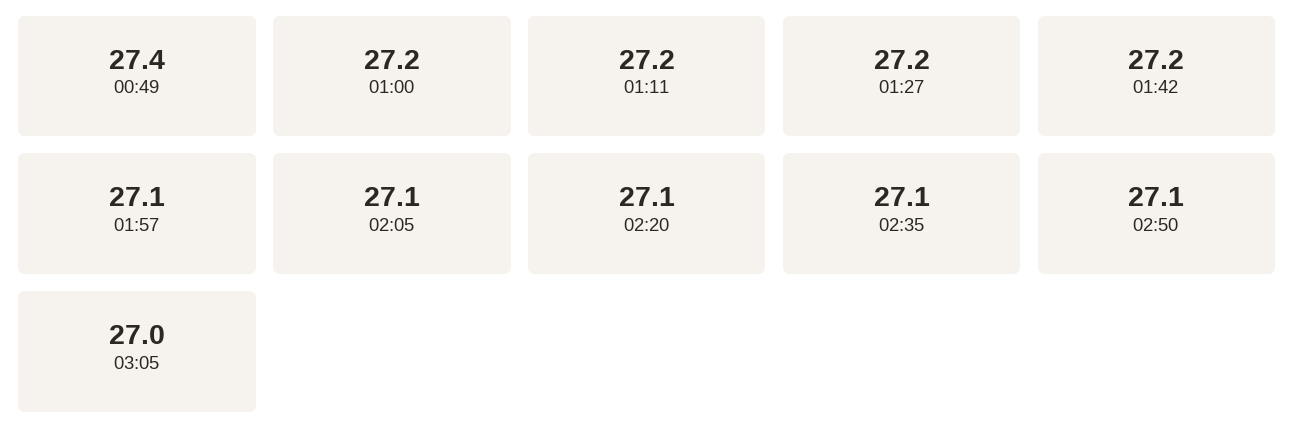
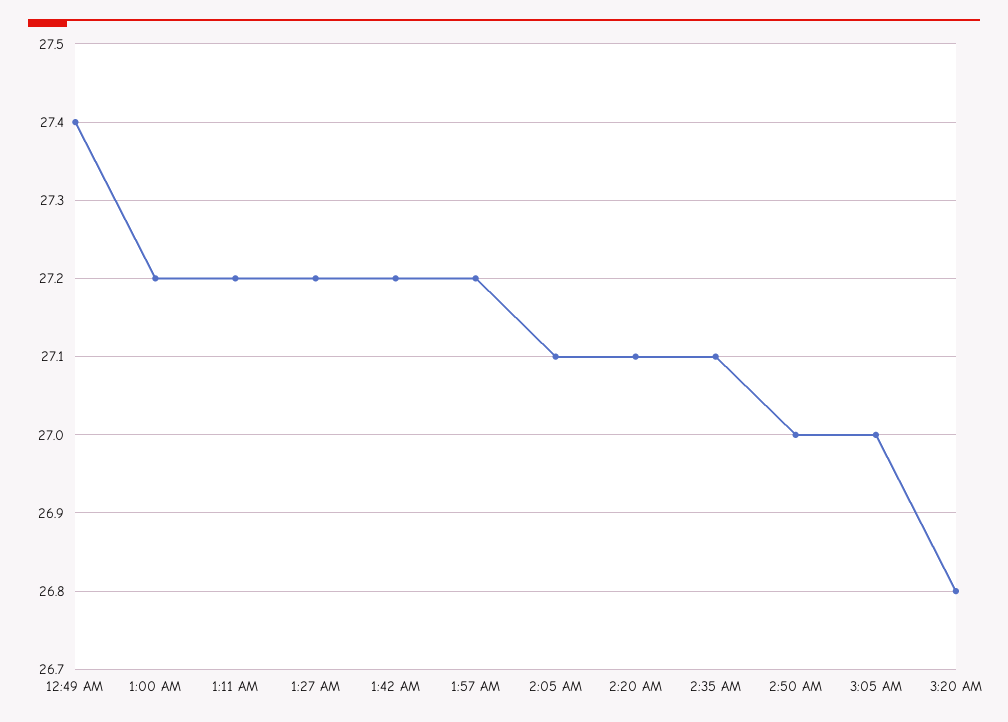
01:57: 27.1 -> 27.2
02:50: 27.1 -> 27
3:20 AM: none -> 26.8

